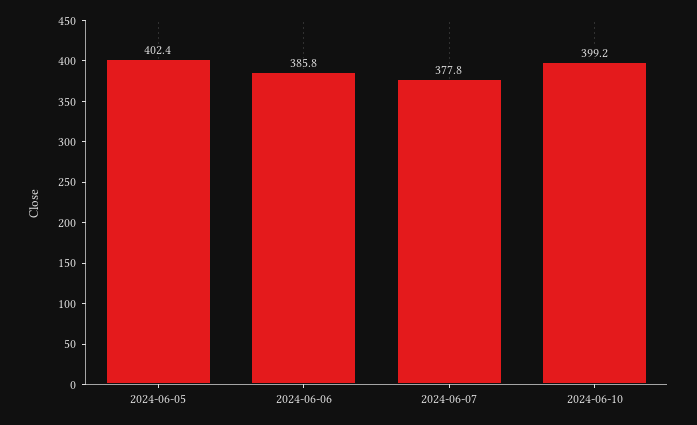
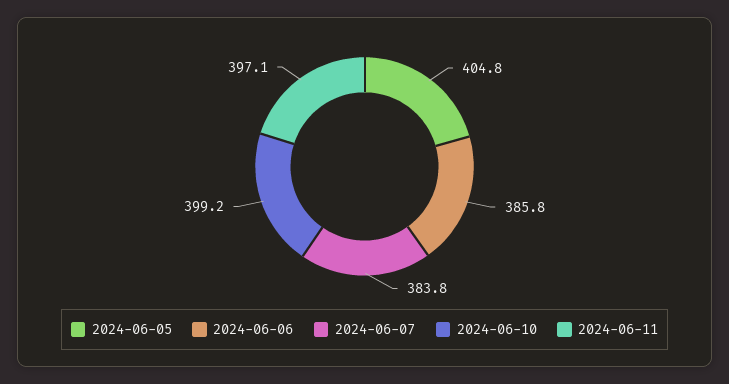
2024-06-05: 402.4 -> 404.8
2024-06-07: 377.8 -> 383.8
2024-06-11: none -> 397.1

